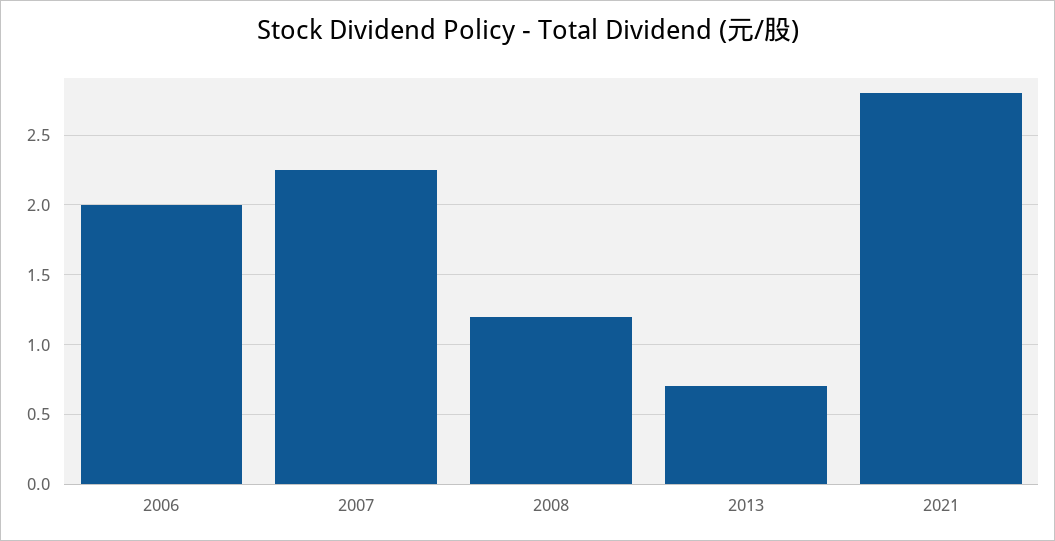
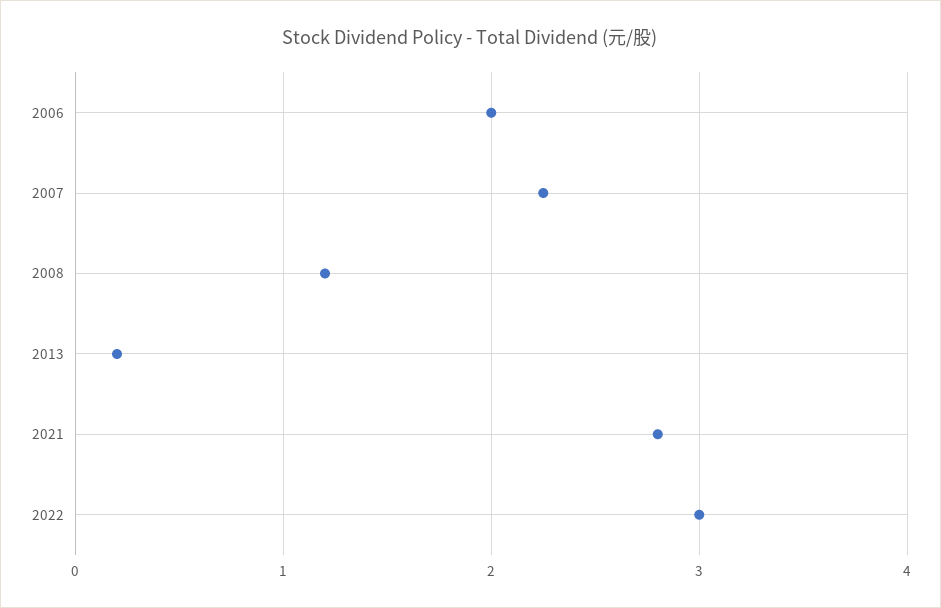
2013: 0.7 -> 0.2
2022: none -> 3

